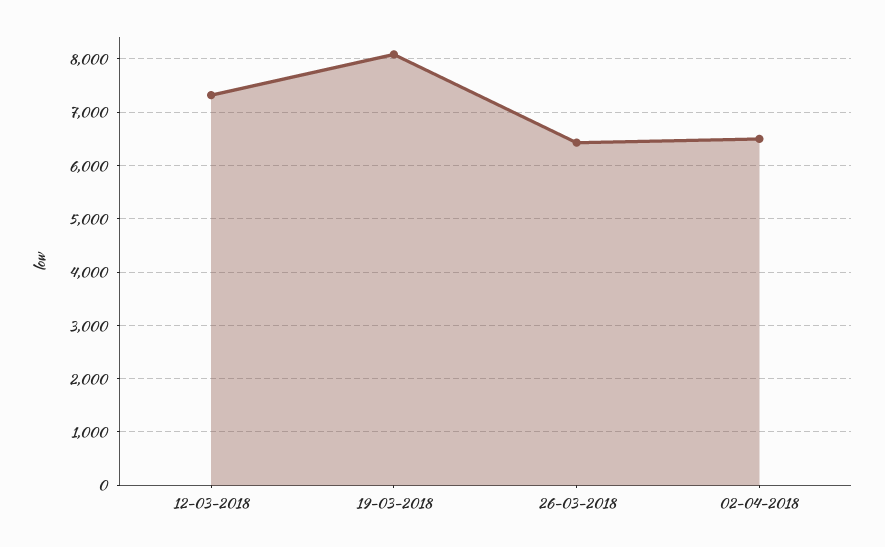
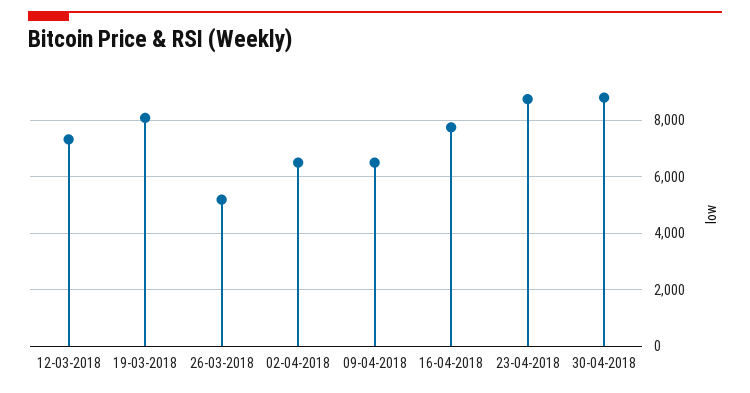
26-03-2018: 6400 -> 5250
09-04-2018: none -> 6500
16-04-2018: none -> 7750
23-04-2018: none -> 8750
30-04-2018: none -> 8750

